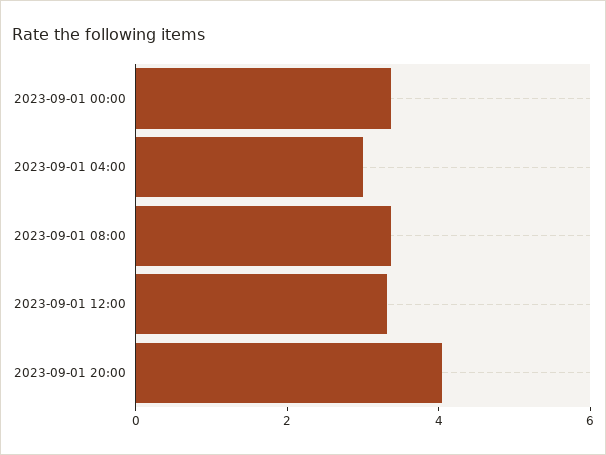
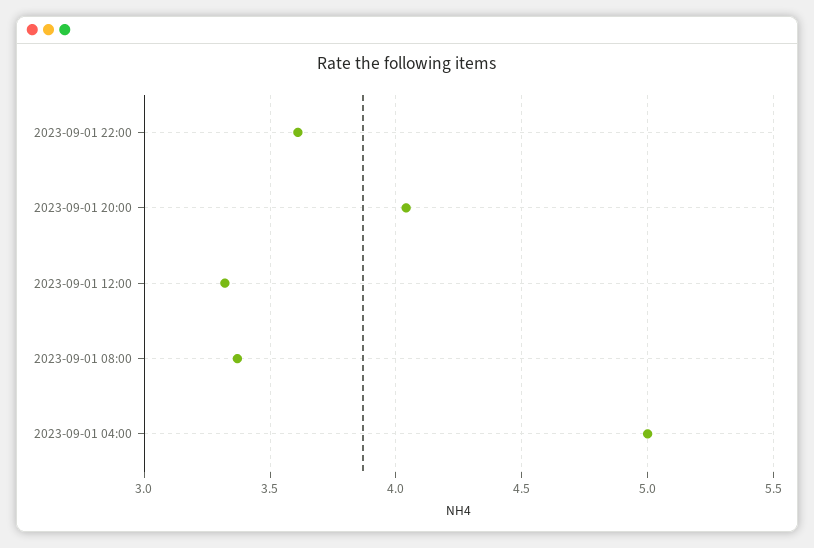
2023-09-01 00:00: 3.5 -> none
2023-09-01 04:00: 3 -> 5
2023-09-01 22:00: none -> 3.6

